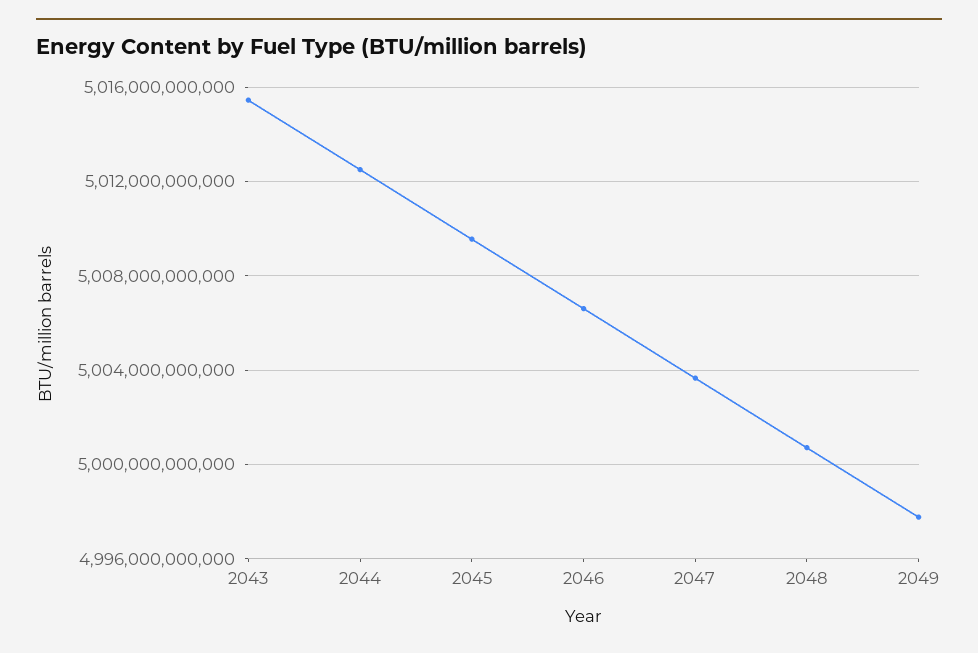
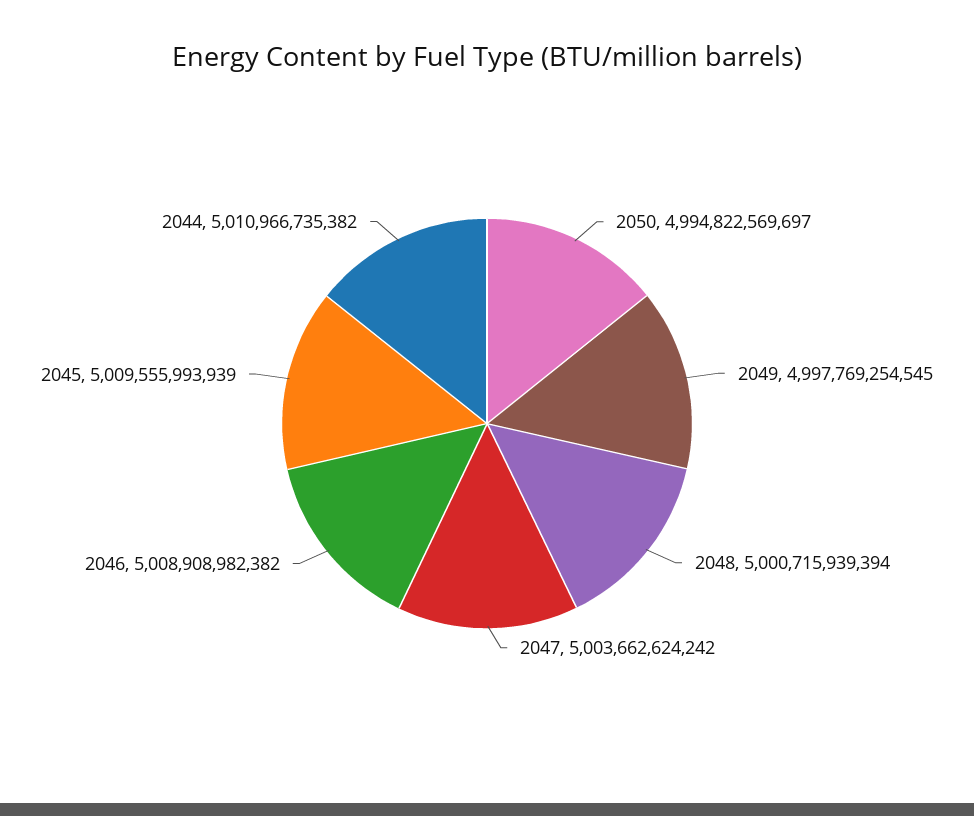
2043: 5015500000000 -> none
2044: 5012500000000 -> 5010966735382
2046: 5006500000000 -> 5008908982382
2050: none -> 4994822569697

